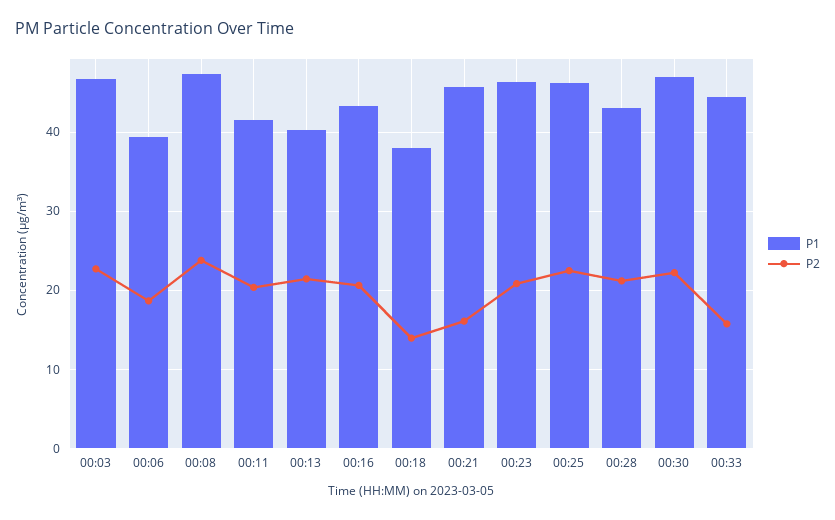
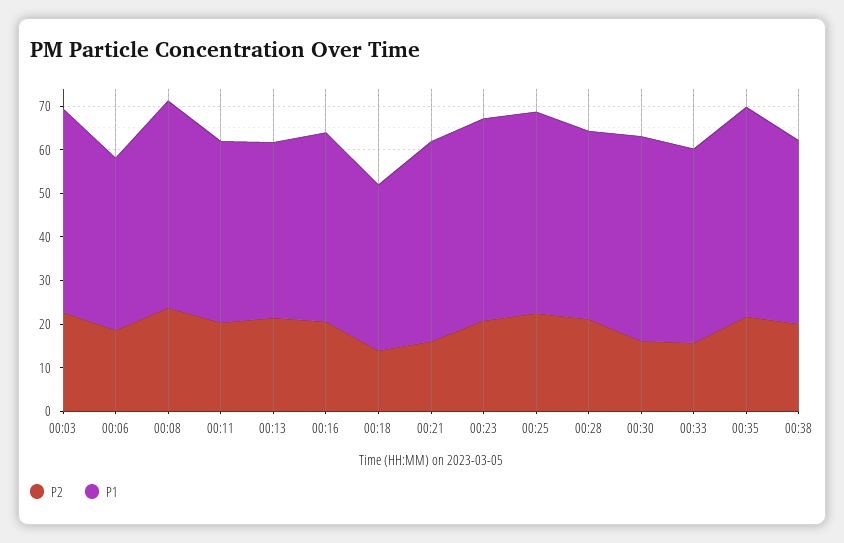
P2, 00:30: 22 -> 16
P2, 00:35: none -> 22
P1, 00:35: none -> 48
P2, 00:38: none -> 20
P1, 00:38: none -> 42

